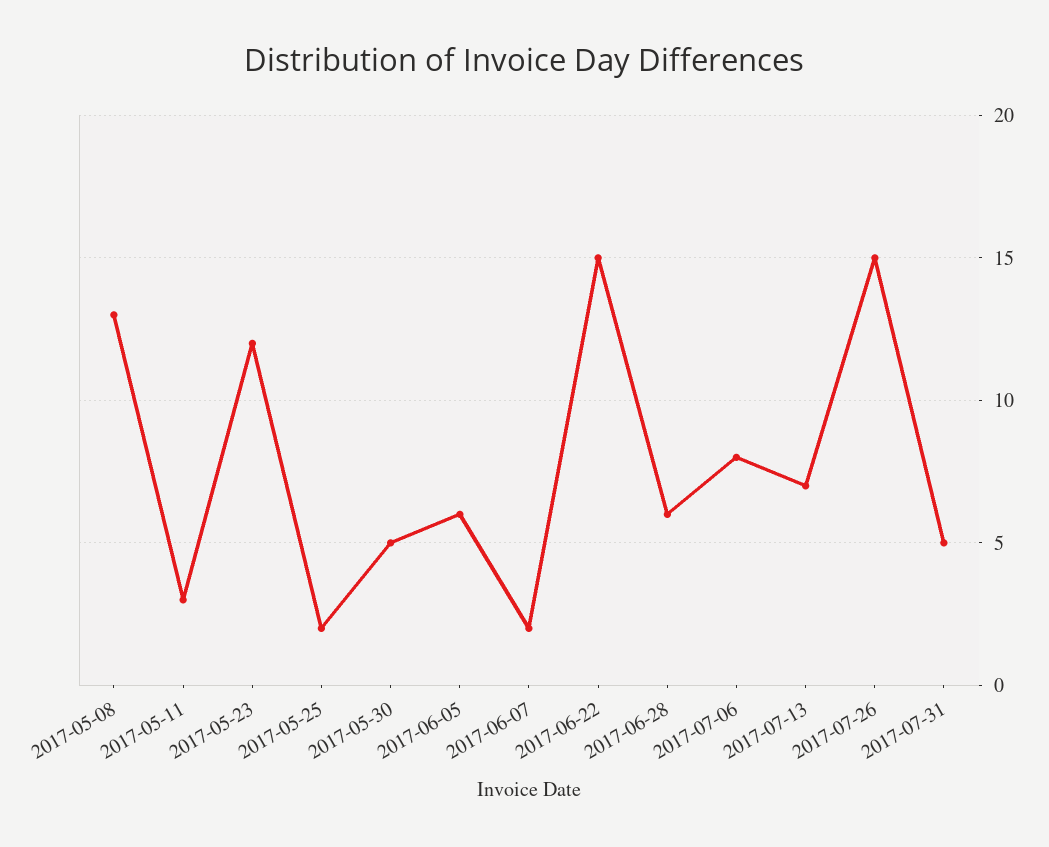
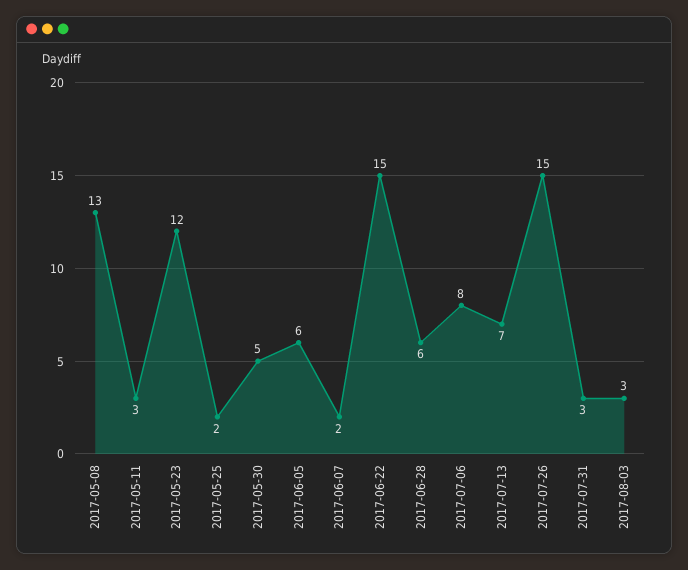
2017-07-31: 5 -> 3
2017-08-03: none -> 3

